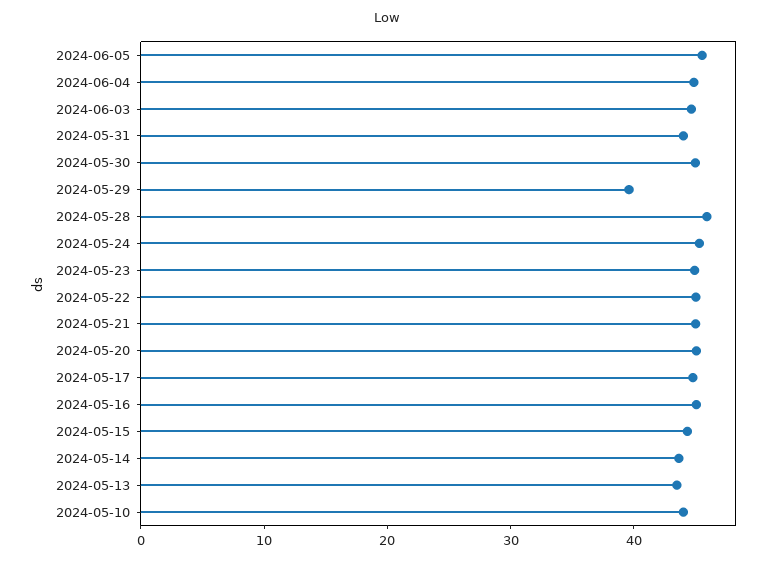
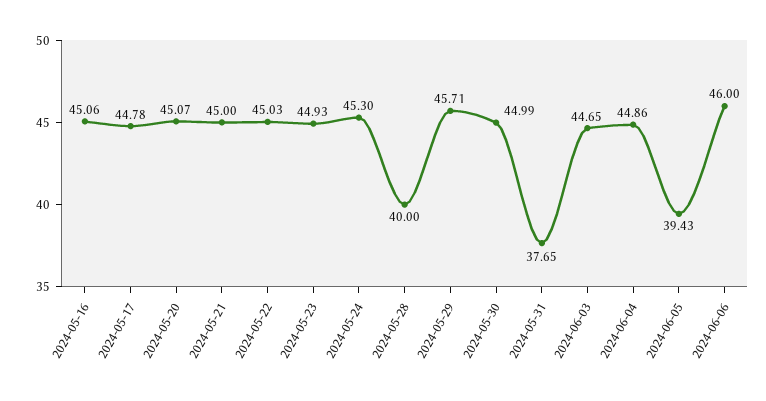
2024-06-05: 46 -> 39.43
2024-05-31: 44 -> 37.65
2024-05-29: 40 -> 45.71
2024-05-28: 46 -> 40
2024-05-15: 44 -> none
2024-05-14: 44 -> none
2024-05-13: 44 -> none
2024-05-10: 44 -> none
2024-06-06: none -> 46

